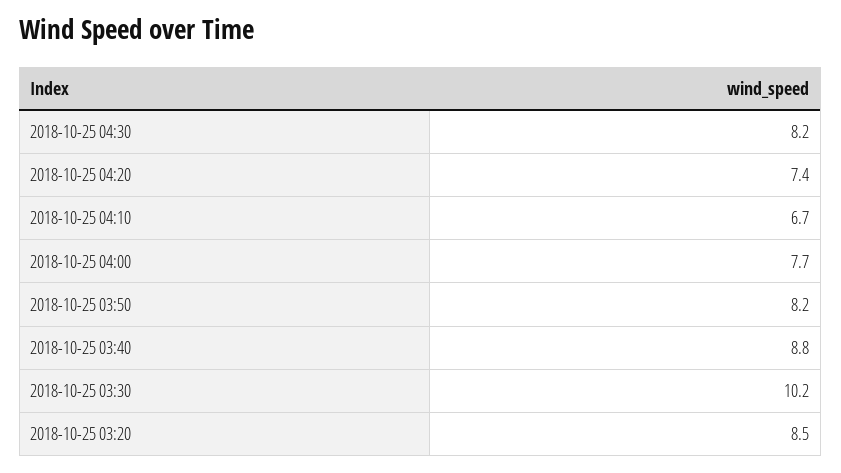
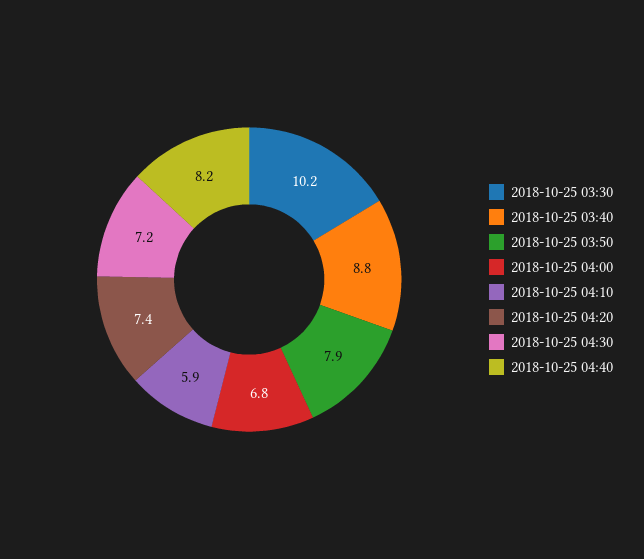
2018-10-25 04:30: 8.2 -> 7.2
2018-10-25 04:10: 6.7 -> 5.9
2018-10-25 04:00: 7.7 -> 6.8
2018-10-25 03:50: 8.2 -> 7.9
2018-10-25 03:20: 8.5 -> none
2018-10-25 04:40: none -> 8.2

